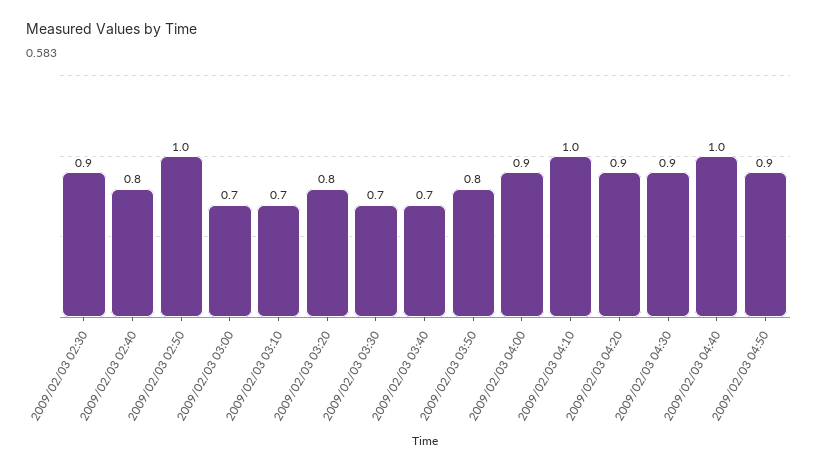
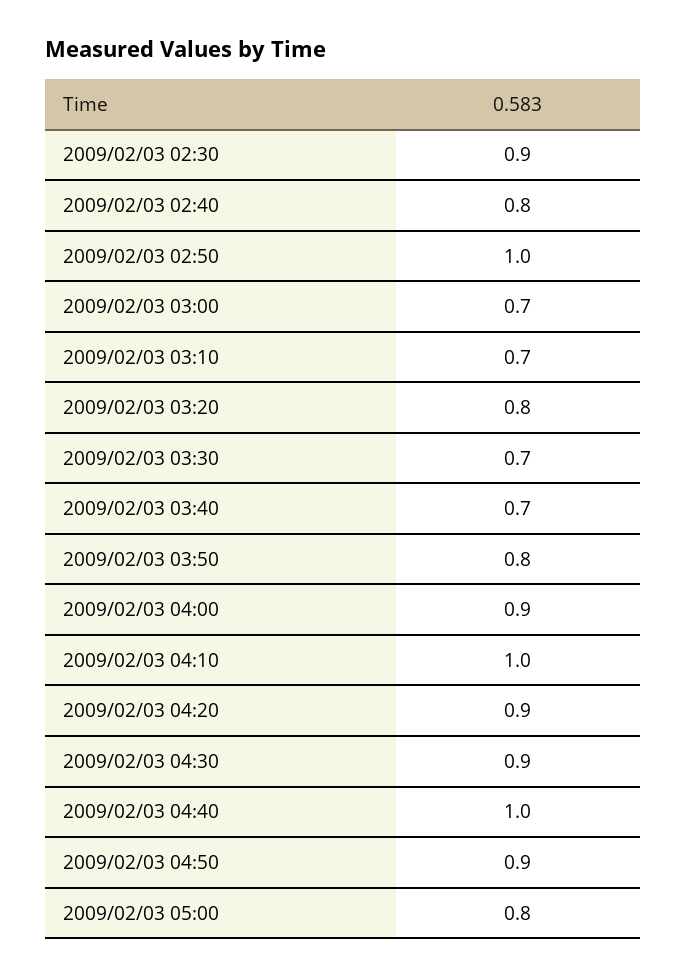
2009/02/03 05:00: none -> 0.8

